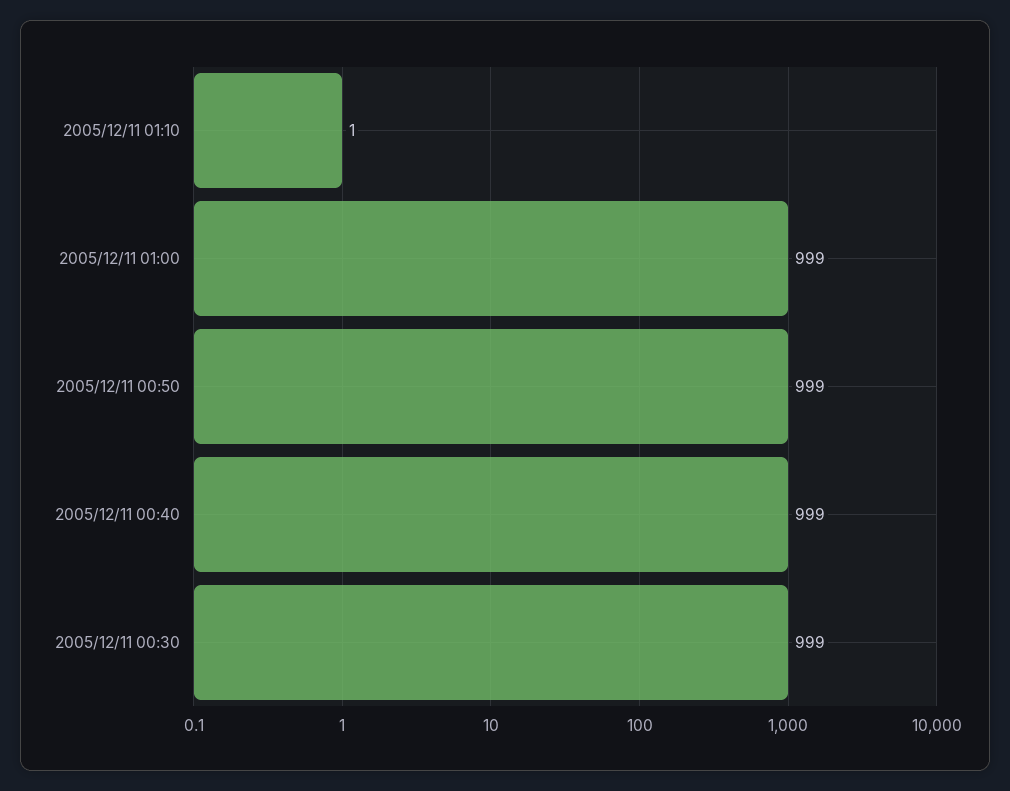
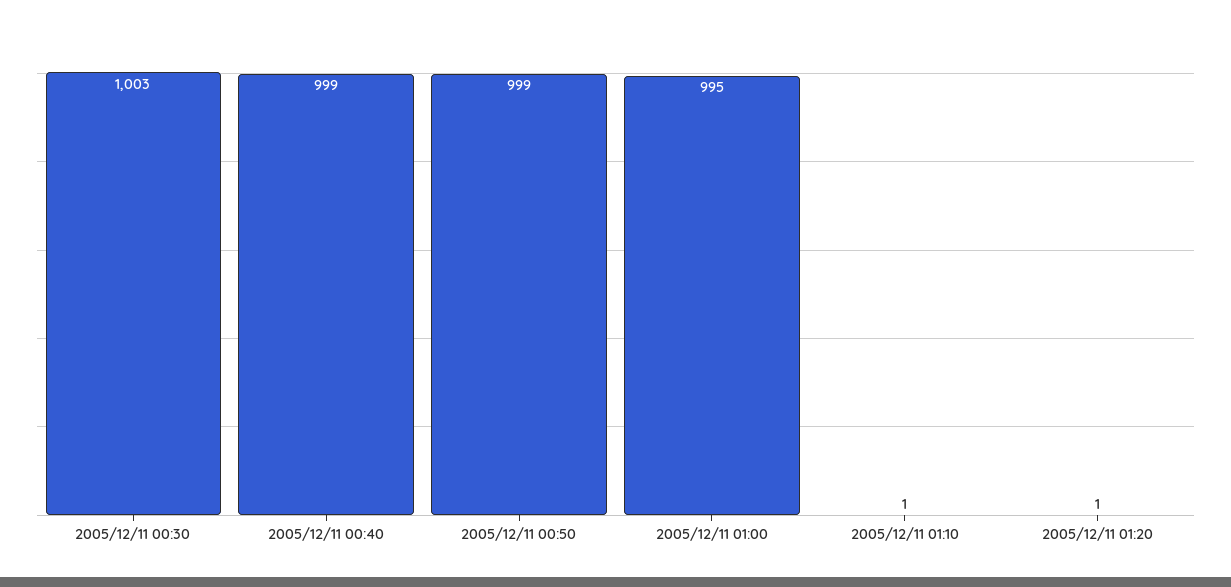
2005/12/11 01:00: 999 -> 995
2005/12/11 00:30: 999 -> 1003
2005/12/11 01:20: none -> 1

